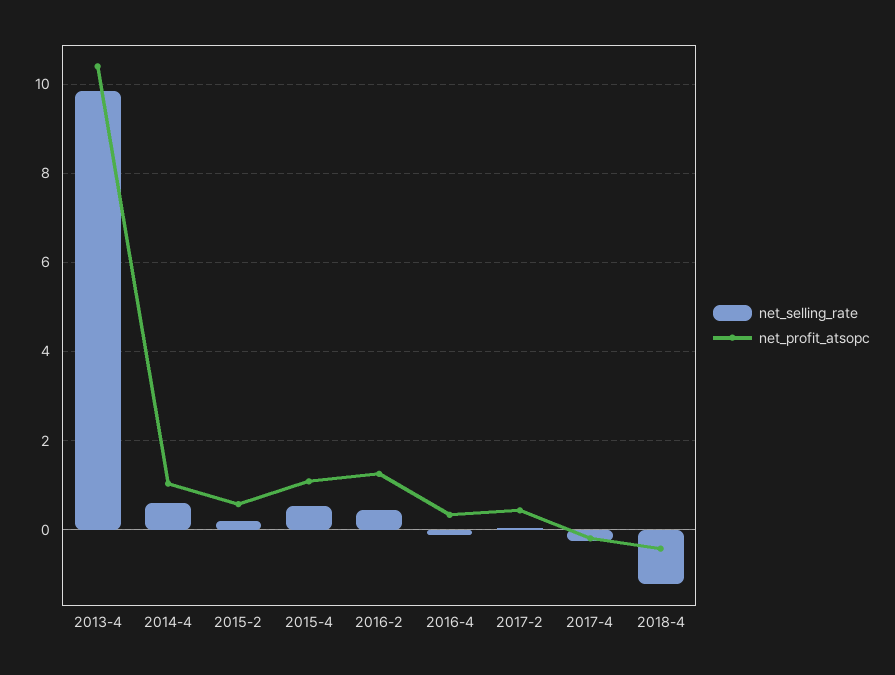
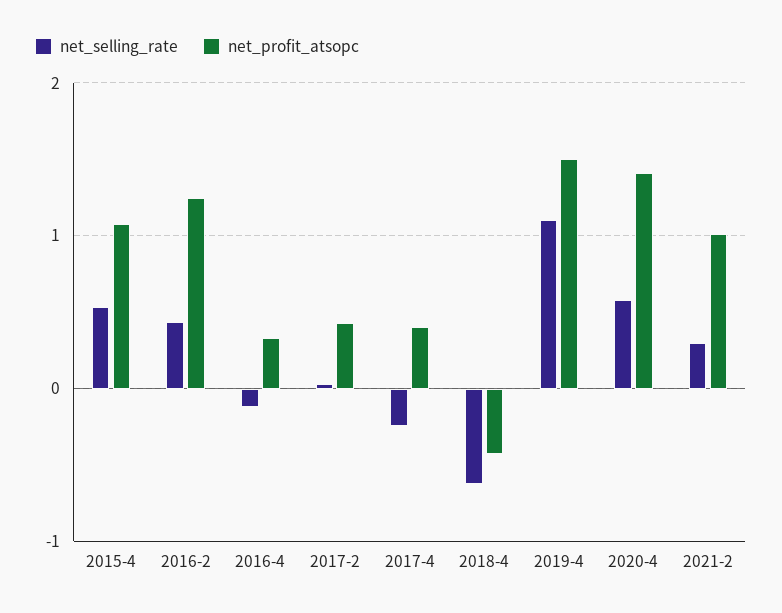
net_selling_rate, 2013-4: 9.8 -> none
net_profit_atsopc, 2013-4: 10.4 -> none
net_selling_rate, 2014-4: 0.6 -> none
net_profit_atsopc, 2014-4: 1 -> none
net_selling_rate, 2015-2: 0.2 -> none
net_profit_atsopc, 2015-2: 0.6 -> none
net_profit_atsopc, 2017-4: -0.2 -> 0.4
net_selling_rate, 2018-4: -1.2 -> -0.6
net_selling_rate, 2019-4: none -> 1.1
net_profit_atsopc, 2019-4: none -> 1.5
net_selling_rate, 2020-4: none -> 0.6
net_profit_atsopc, 2020-4: none -> 1.4
net_selling_rate, 2021-2: none -> 0.3
net_profit_atsopc, 2021-2: none -> 1

